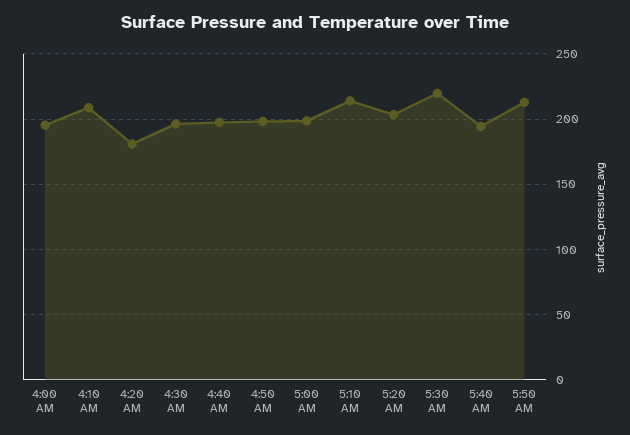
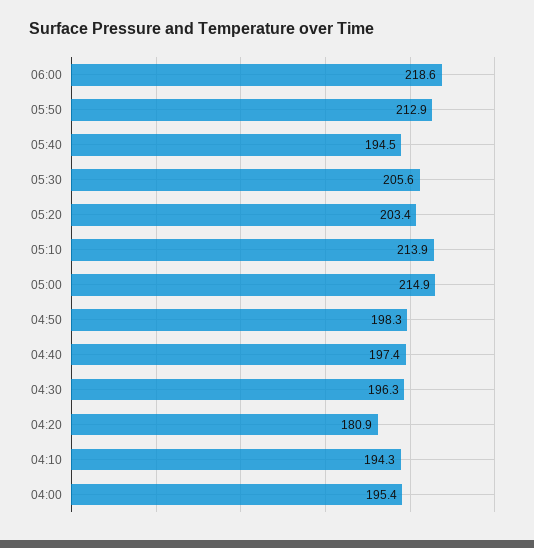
4:10 AM: 210 -> 194.3
5:00 AM: 200 -> 214.9
5:30 AM: 220 -> 205.6
06:00: none -> 218.6

